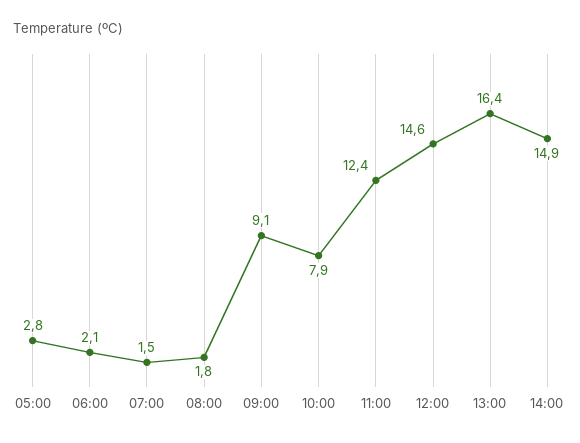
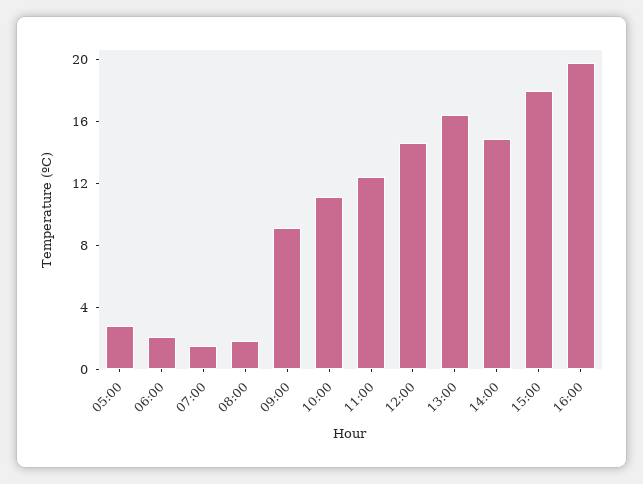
10:00: 7.9 -> 11
15:00: none -> 18
16:00: none -> 20

